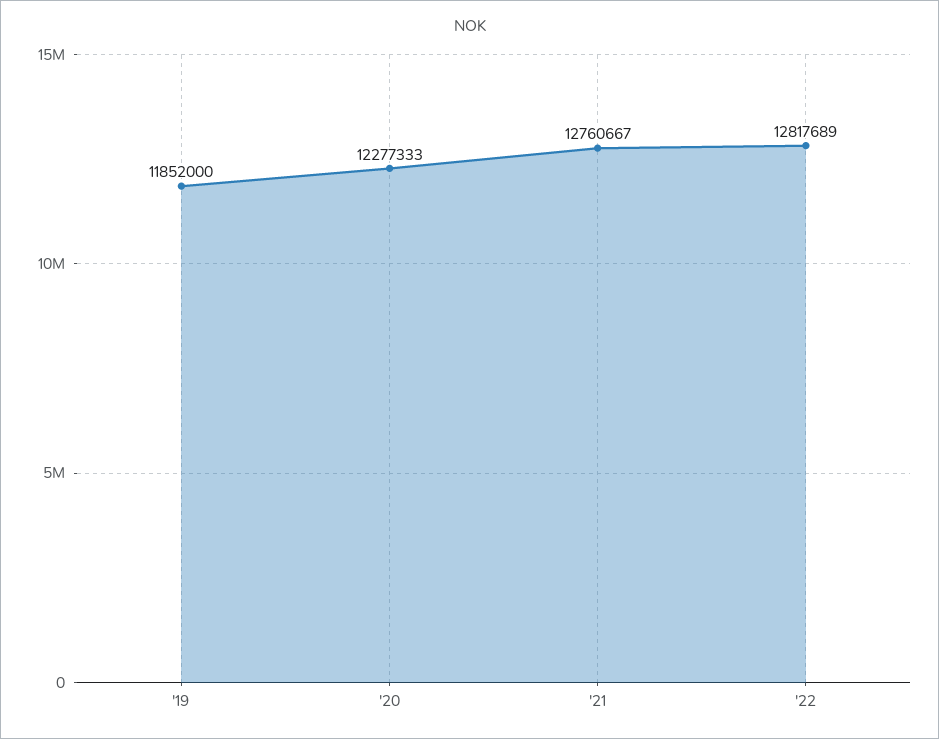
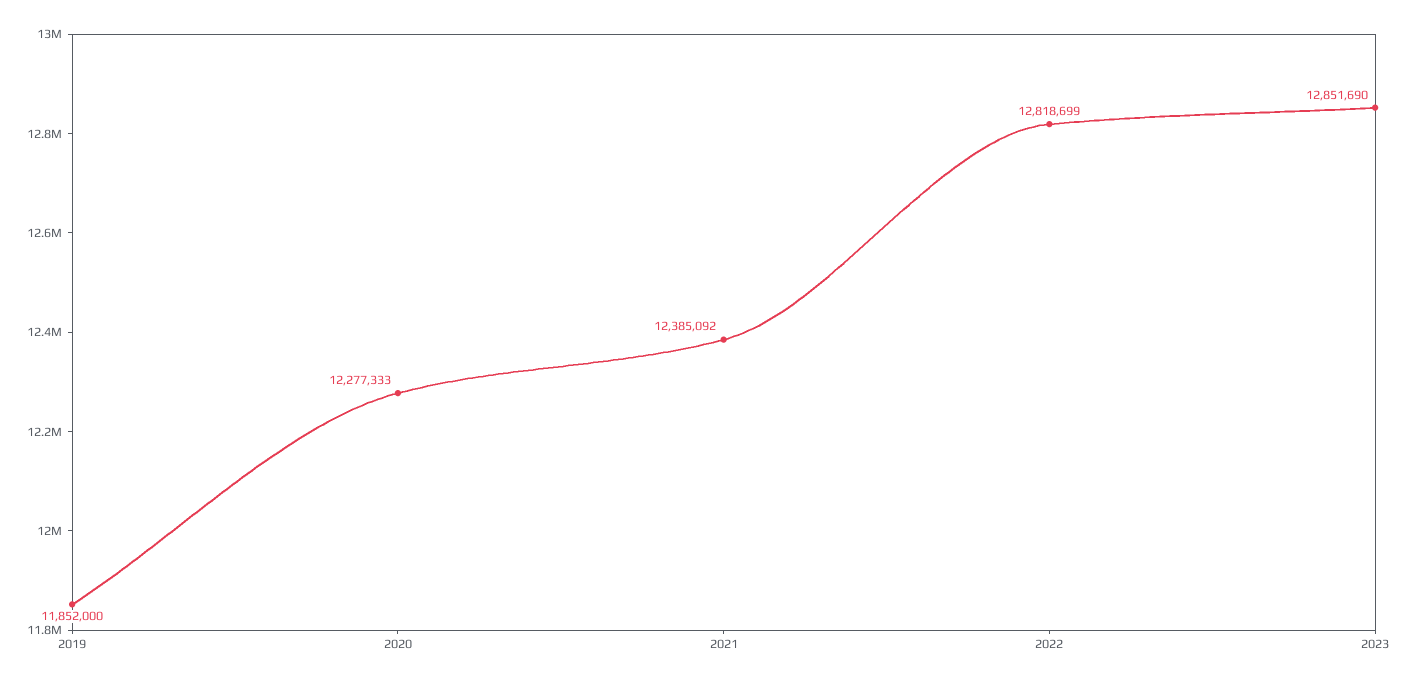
'21: 12760667 -> 12385092
'22: 12817689 -> 12818699
2023: none -> 12851690

